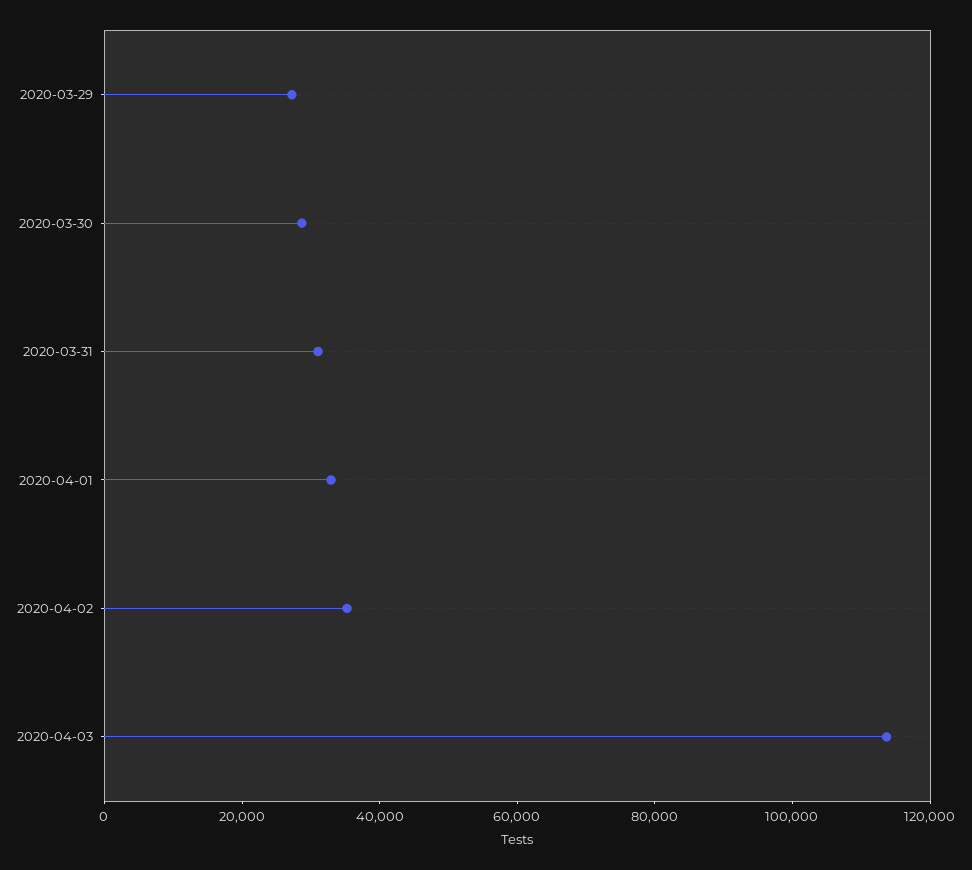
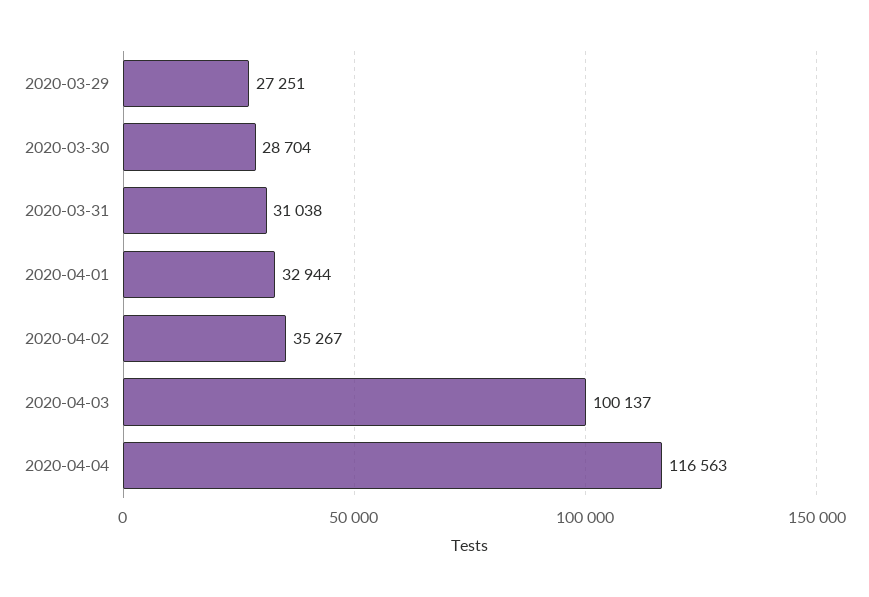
2020-04-03: 115000 -> 100137
2020-04-04: none -> 116563

